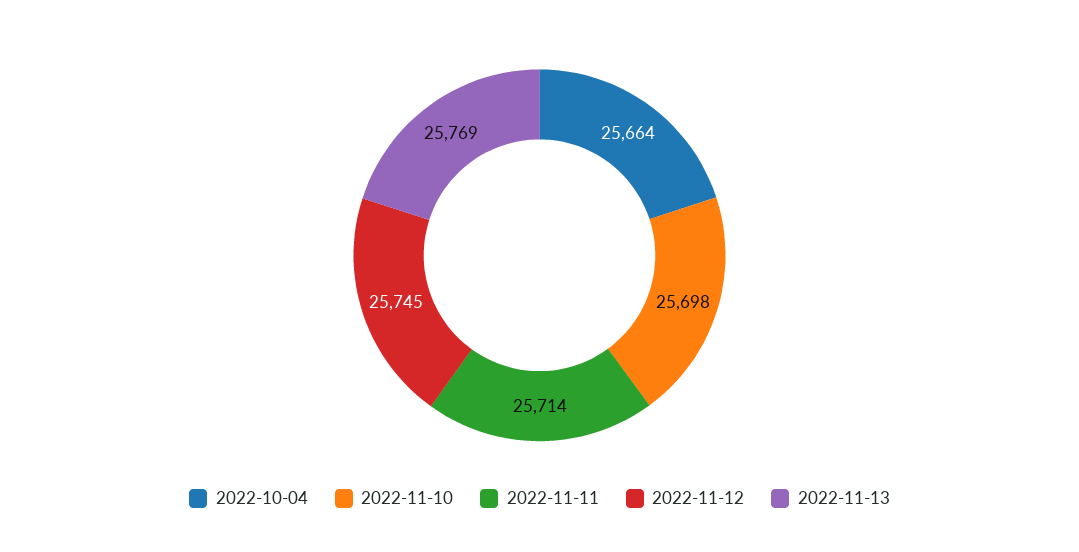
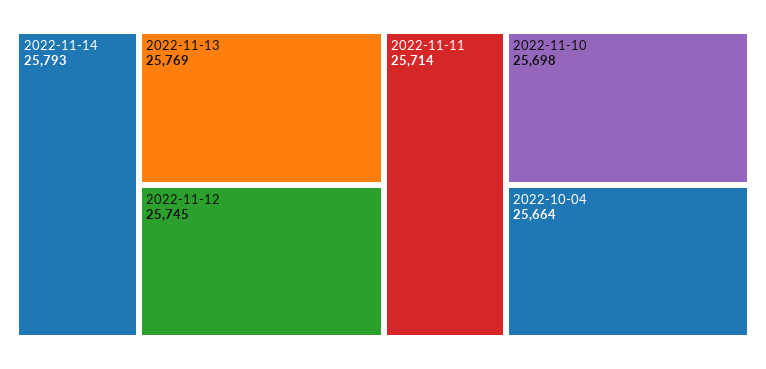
2022-11-14: none -> 25793

